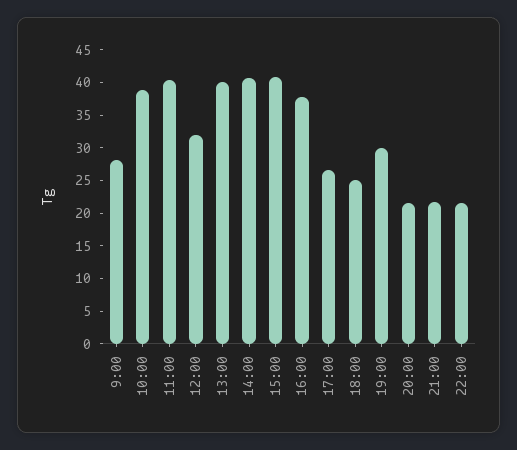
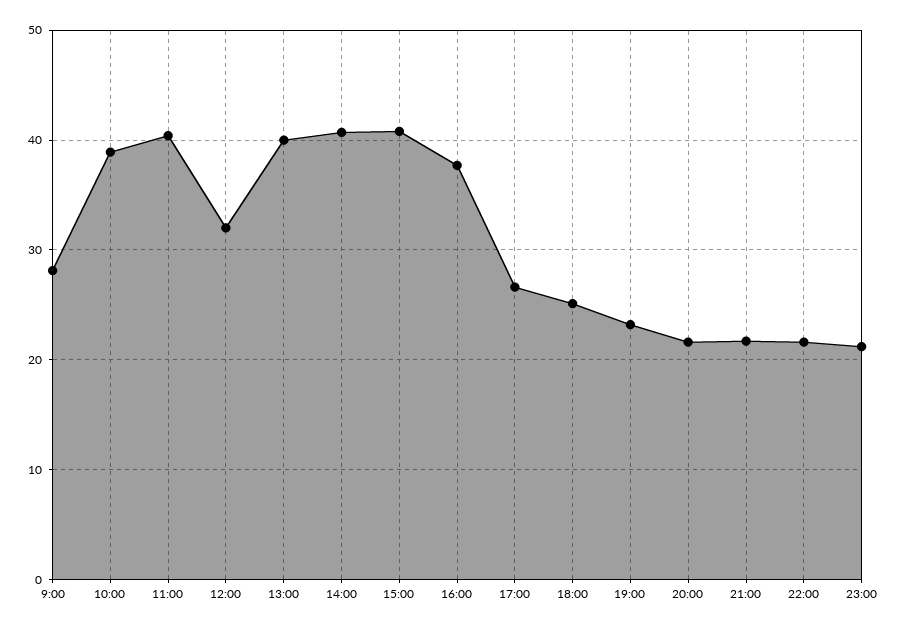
19:00: 30 -> 23
23:00: none -> 21

